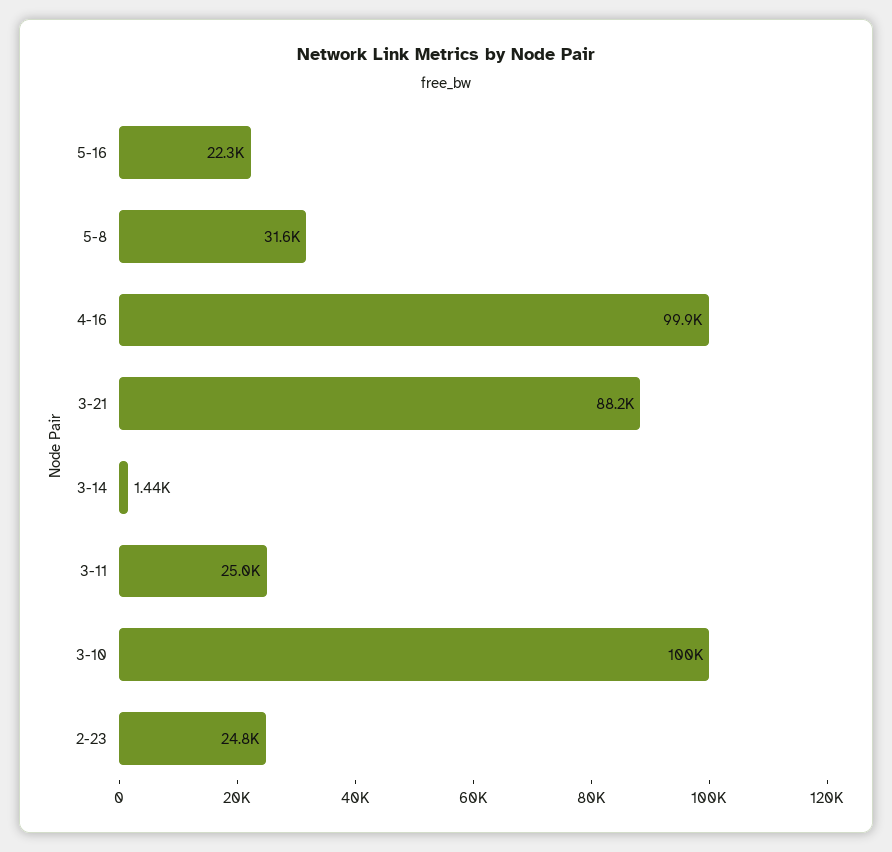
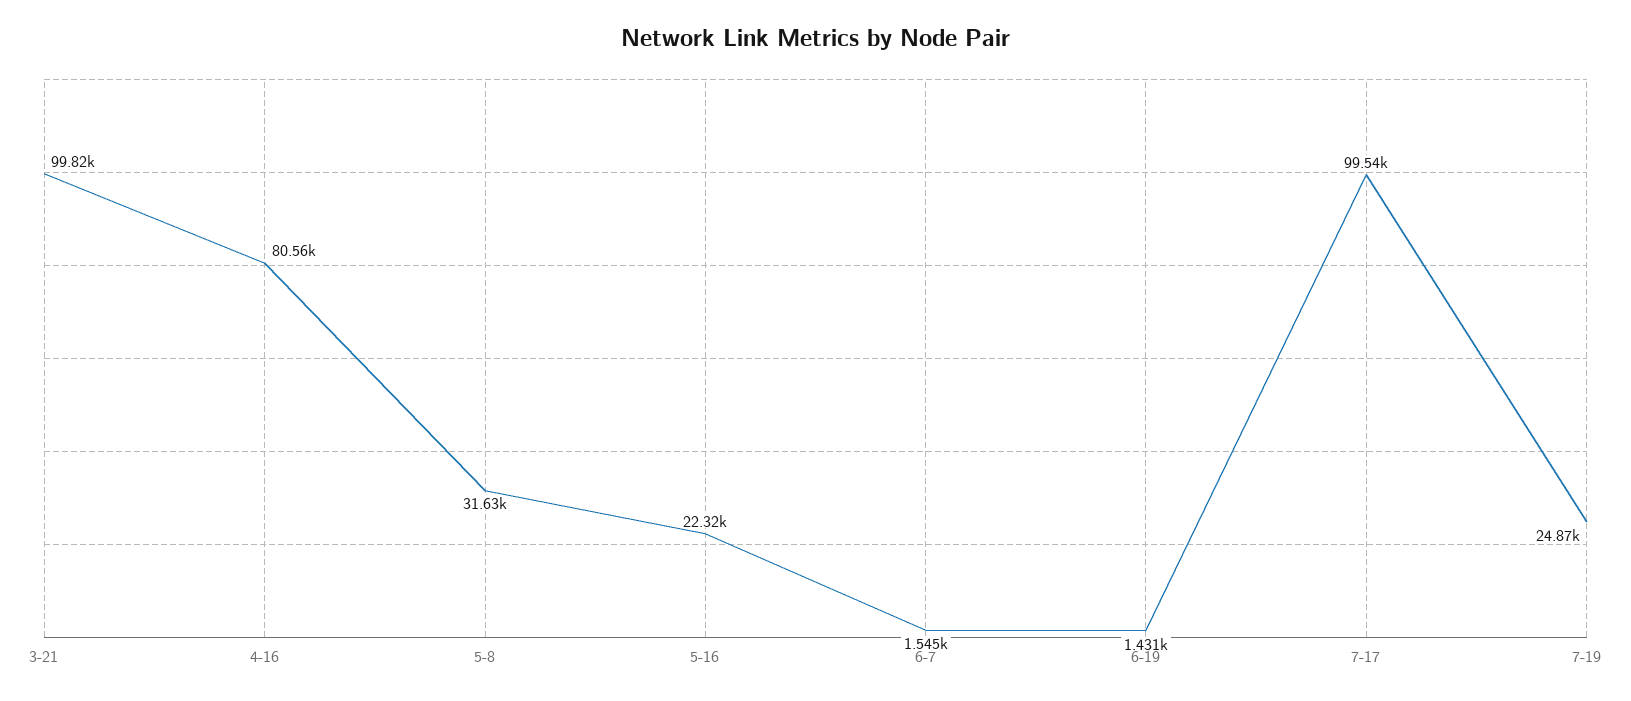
4-16: 99900 -> 80560
3-21: 88200 -> 99820
3-14: 1440 -> none
3-11: 25000 -> none
3-10: 100000 -> none
2-23: 24800 -> none
6-7: none -> 1545
6-19: none -> 1431
7-17: none -> 99540
7-19: none -> 24870

